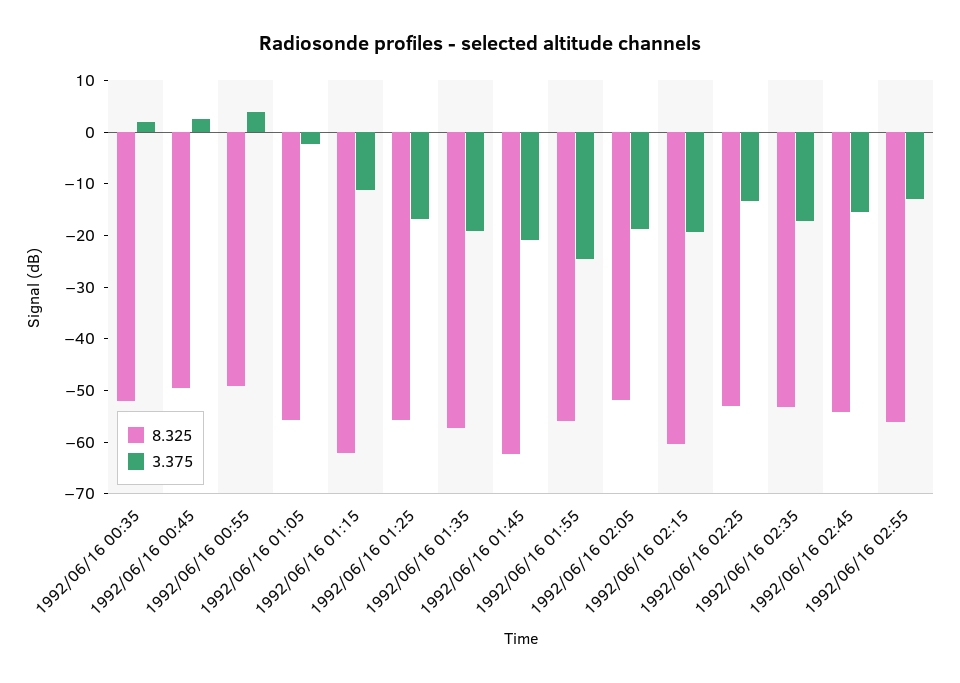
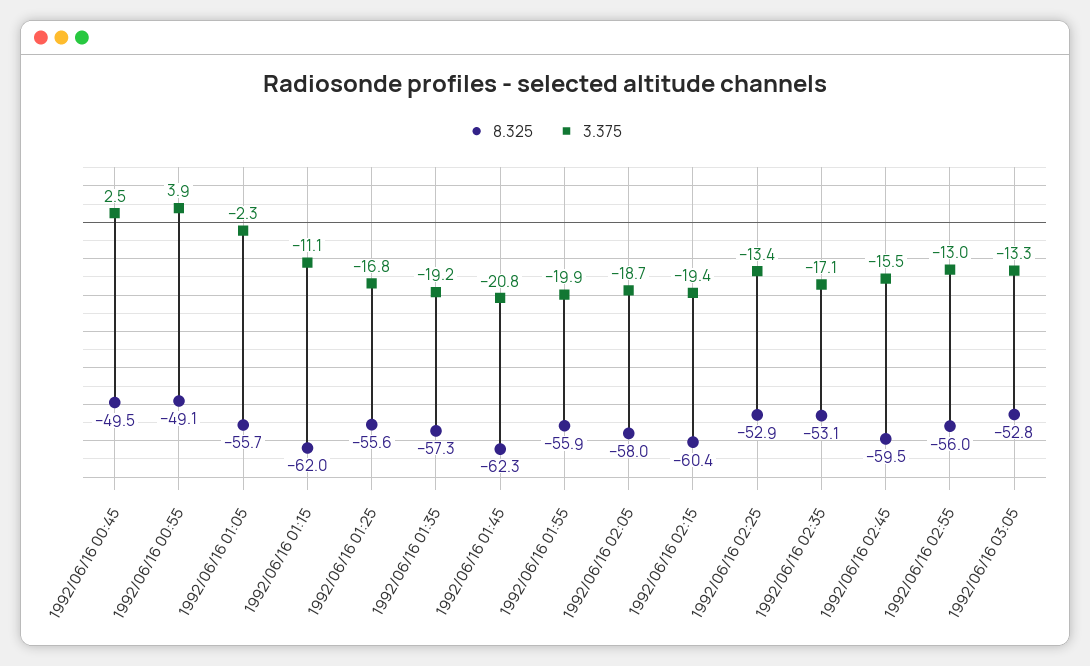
8.325, 1992/06/16 00:35: -52 -> none
3.375, 1992/06/16 00:35: 2 -> none
3.375, 1992/06/16 01:55: -24 -> -19.9
8.325, 1992/06/16 02:05: -52 -> -58
8.325, 1992/06/16 02:45: -54 -> -59.5
8.325, 1992/06/16 03:05: none -> -52.8
3.375, 1992/06/16 03:05: none -> -13.3

